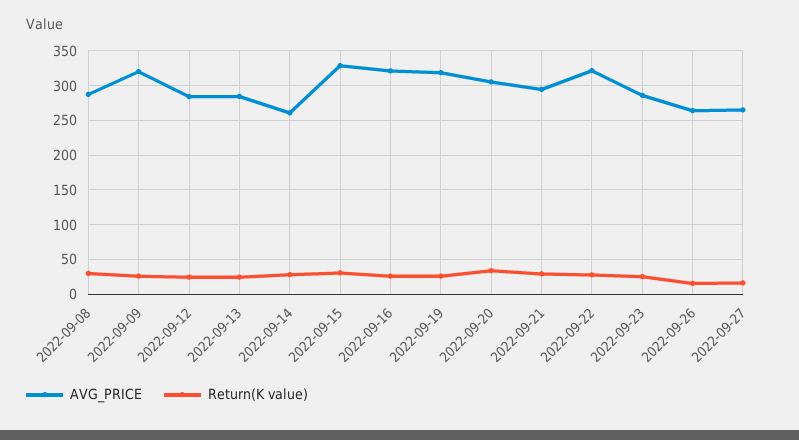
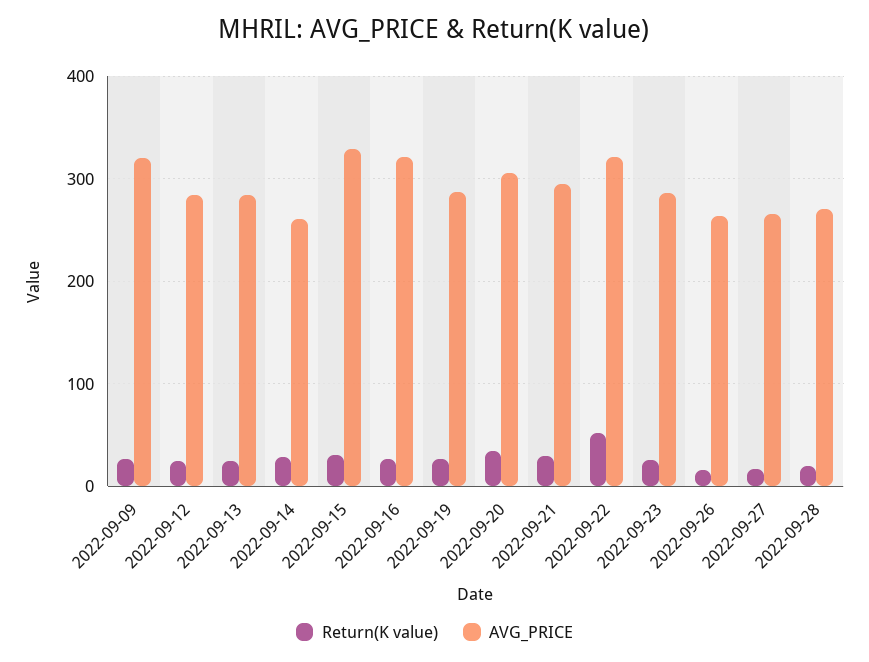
AVG_PRICE, 2022-09-08: 290 -> none
Return(K value), 2022-09-08: 30 -> none
AVG_PRICE, 2022-09-19: 320 -> 290
Return(K value), 2022-09-22: 30 -> 50
Return(K value), 2022-09-28: none -> 20
AVG_PRICE, 2022-09-28: none -> 270

